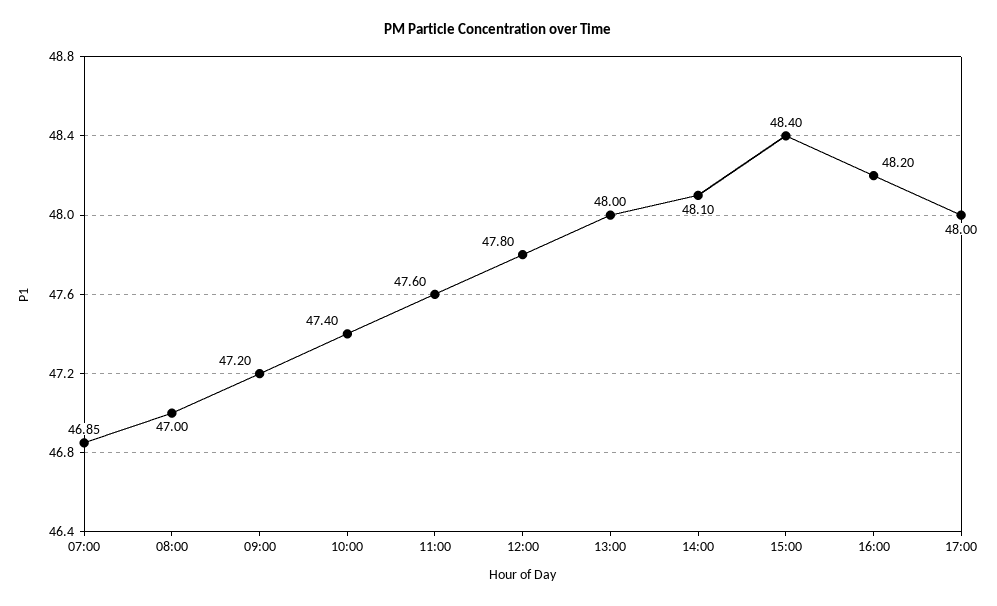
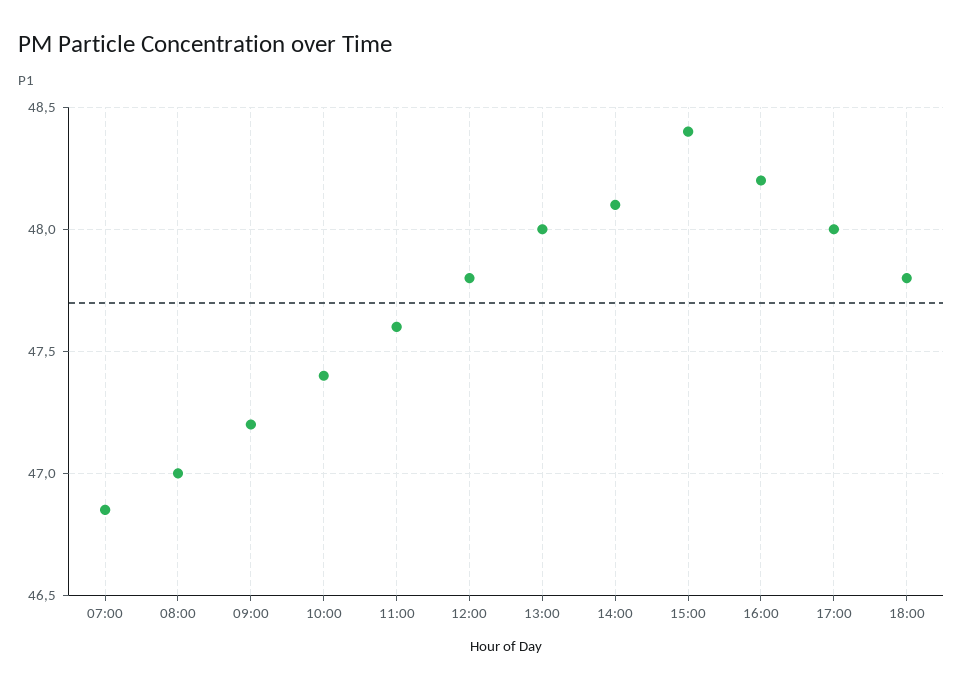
18:00: none -> 47.8

